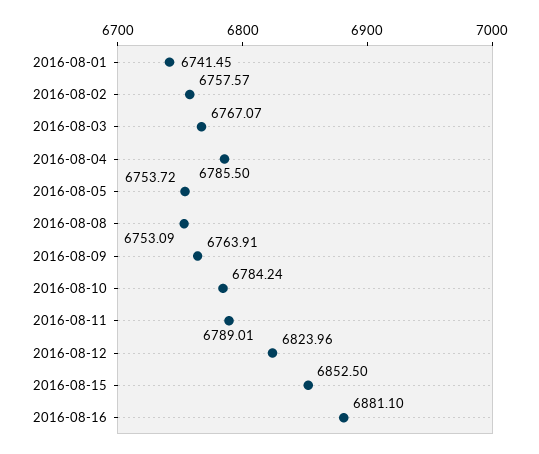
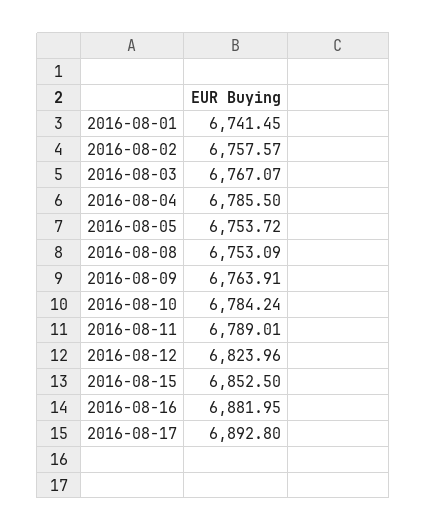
2016-08-16: 6881.1 -> 6881.95
2016-08-17: none -> 6892.8

